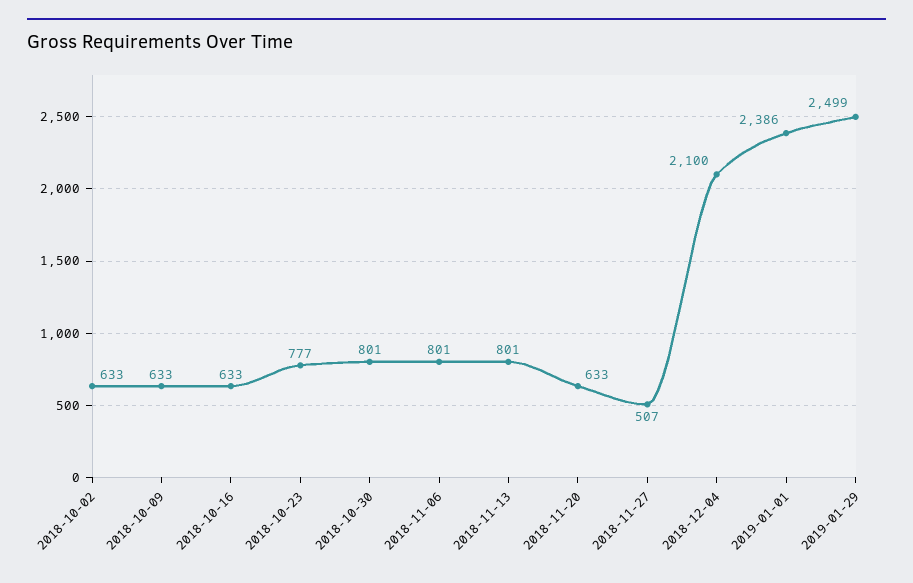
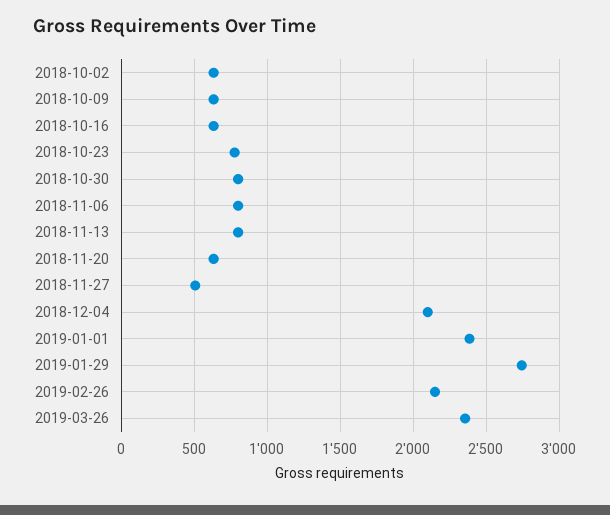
2019-01-29: 2499 -> 2750
2019-02-26: none -> 2150
2019-03-26: none -> 2350

